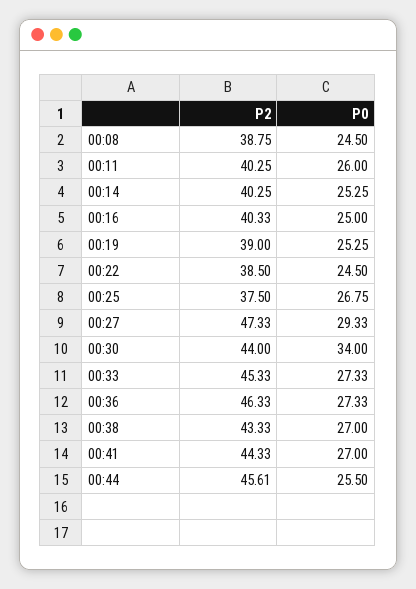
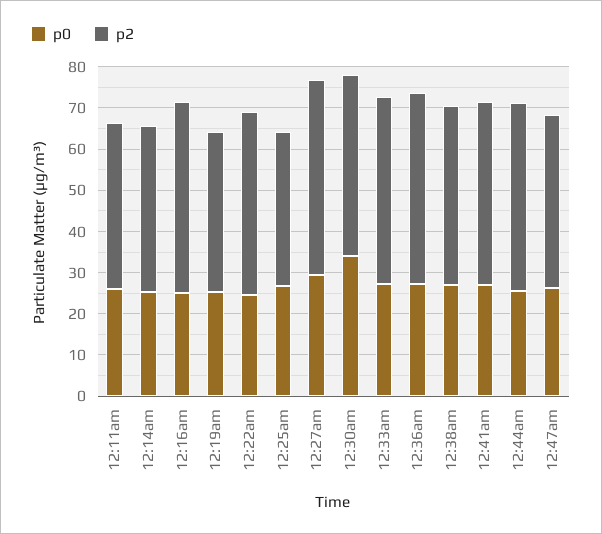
P2, 00:08: 38.75 -> none
P0, 00:08: 24.5 -> none
P2, 00:16: 40.33 -> 46
P2, 00:22: 38.5 -> 44
P0, 12:47am: none -> 26
P2, 12:47am: none -> 42

